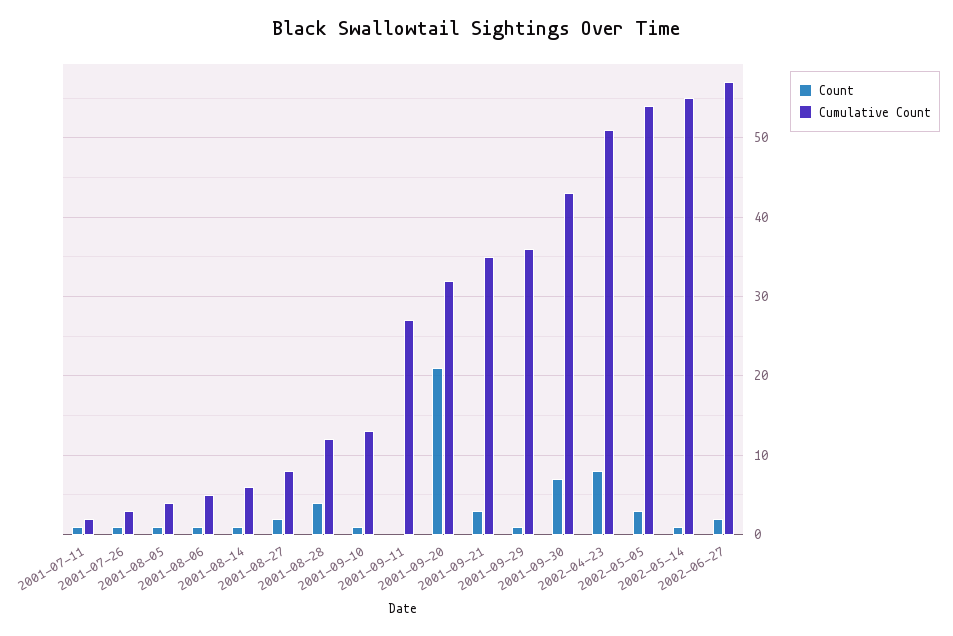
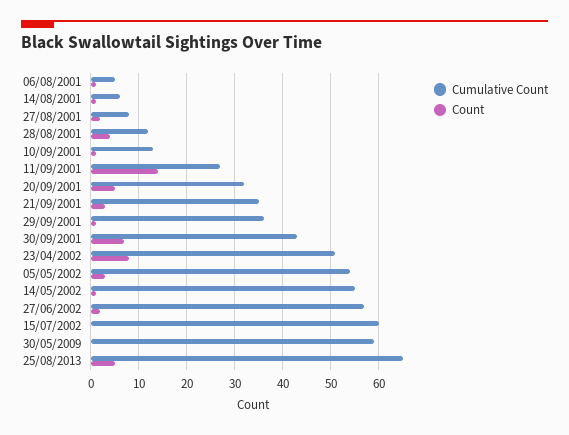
Count, 2001-07-11: 1 -> none
Cumulative Count, 2001-07-11: 2 -> none
Count, 2001-07-26: 1 -> none
Cumulative Count, 2001-07-26: 3 -> none
Count, 2001-08-05: 1 -> none
Cumulative Count, 2001-08-05: 4 -> none
Count, 2001-09-11: 0 -> 15
Count, 2001-09-20: 21 -> 5
Cumulative Count, 15/07/2002: none -> 60
Count, 15/07/2002: none -> 0
Cumulative Count, 30/05/2009: none -> 60
Count, 30/05/2009: none -> 0
Cumulative Count, 25/08/2013: none -> 65
Count, 25/08/2013: none -> 5

